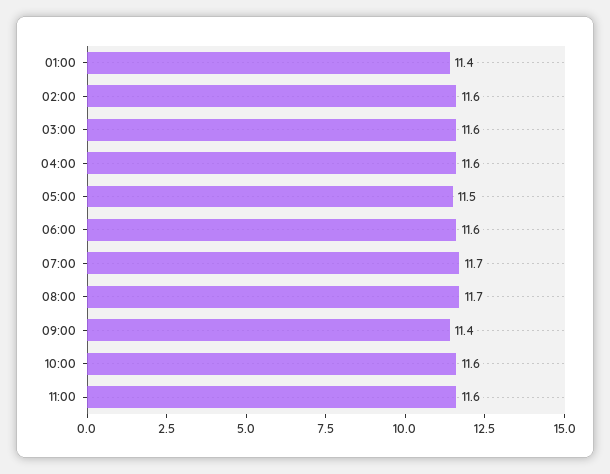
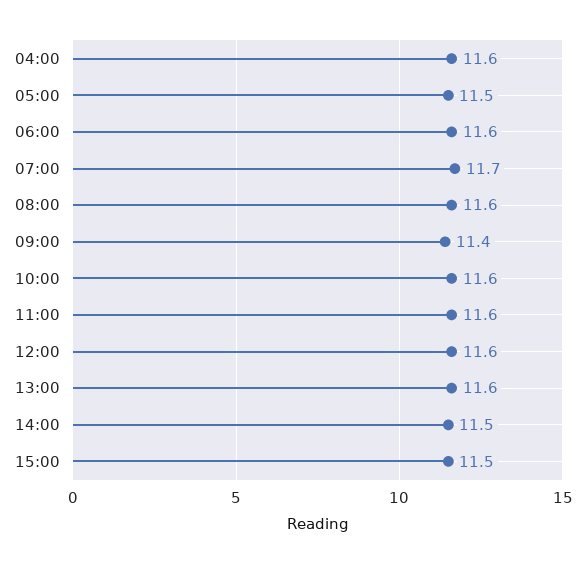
01:00: 11.4 -> none
02:00: 11.6 -> none
03:00: 11.6 -> none
08:00: 11.7 -> 11.6
12:00: none -> 11.6
13:00: none -> 11.6
14:00: none -> 11.5
15:00: none -> 11.5

